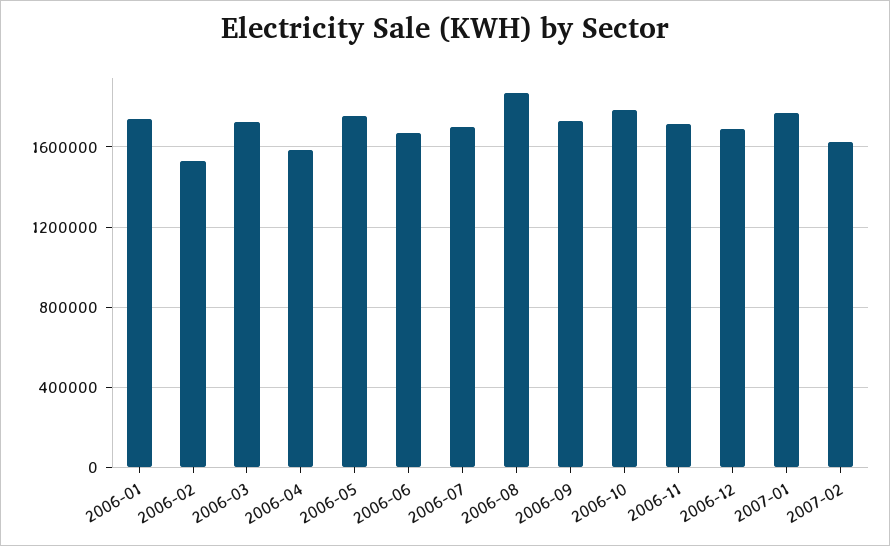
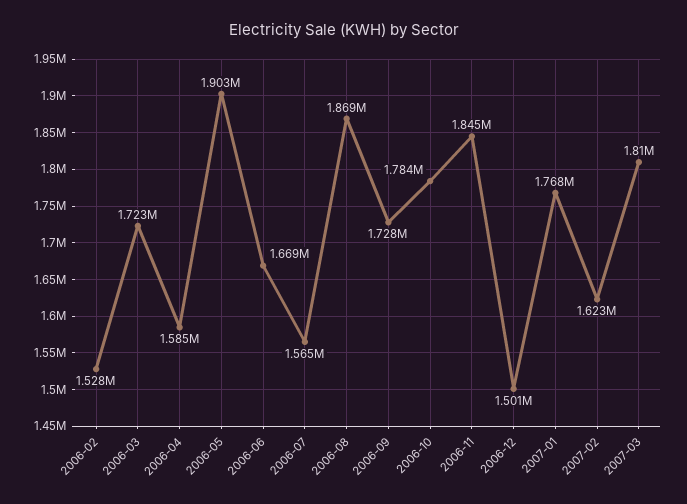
2006-01: 1750000 -> none
2006-05: 1750000 -> 1903000
2006-07: 1700000 -> 1565000
2006-11: 1700000 -> 1845000
2006-12: 1700000 -> 1501000
2007-03: none -> 1810000

